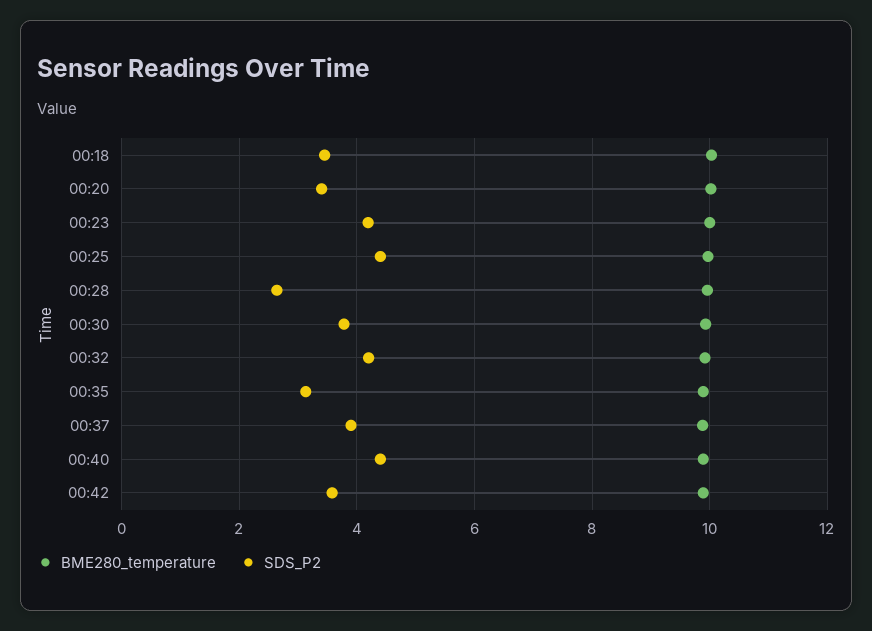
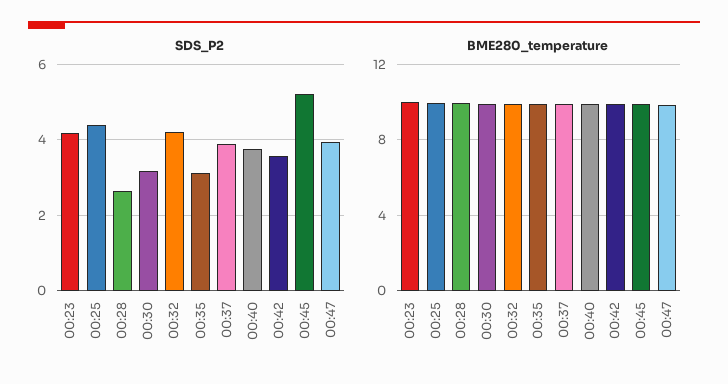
BME280_temperature, 00:18: 10 -> none
SDS_P2, 00:18: 3.4 -> none
BME280_temperature, 00:20: 10 -> none
SDS_P2, 00:20: 3.4 -> none
SDS_P2, 00:30: 3.8 -> 3.2
SDS_P2, 00:40: 4.4 -> 3.8
SDS_P2, 00:45: none -> 5.2
SDS_P2, 00:47: none -> 4
BME280_temperature, 00:45: none -> 10
BME280_temperature, 00:47: none -> 10

